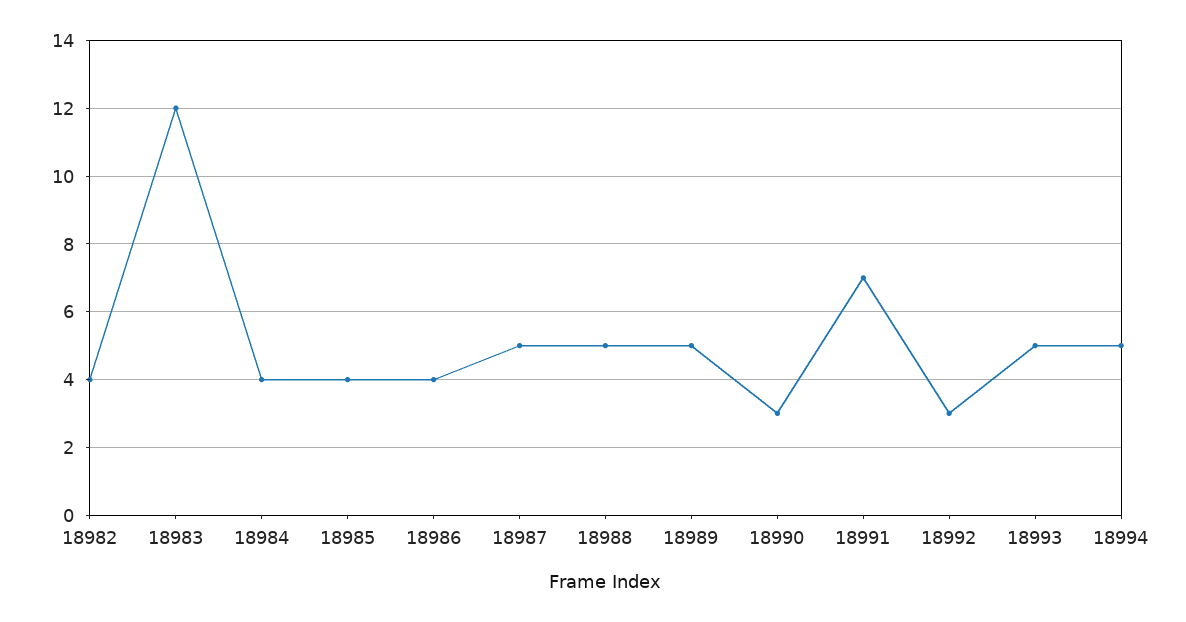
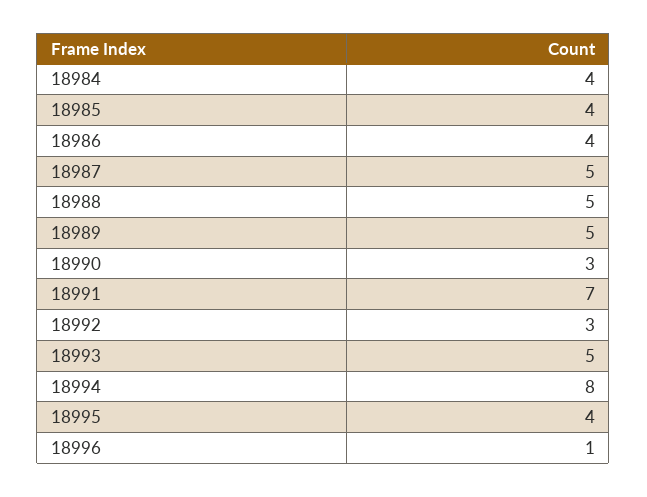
18982: 4 -> none
18983: 12 -> none
18994: 5 -> 8
18995: none -> 4
18996: none -> 1

